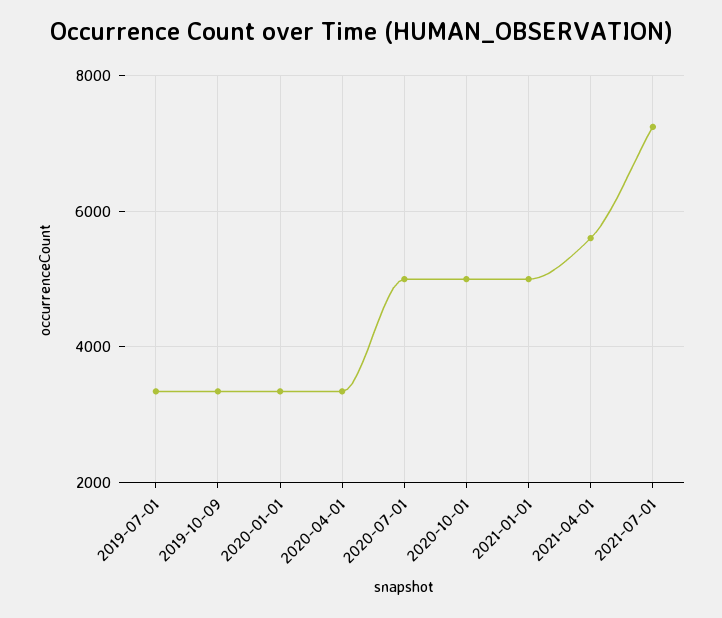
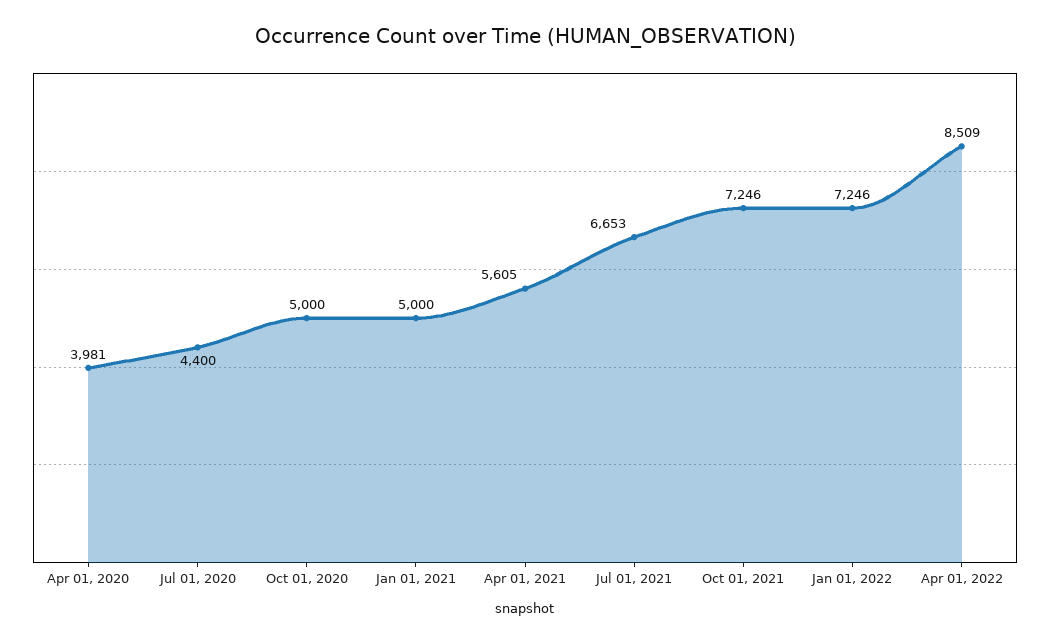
2019-07-01: 3400 -> none
2019-10-09: 3400 -> none
2020-01-01: 3400 -> none
2020-04-01: 3400 -> 3981
2020-07-01: 5000 -> 4400
2021-07-01: 7200 -> 6653
Oct 01, 2021: none -> 7246
Jan 01, 2022: none -> 7246
Apr 01, 2022: none -> 8509

